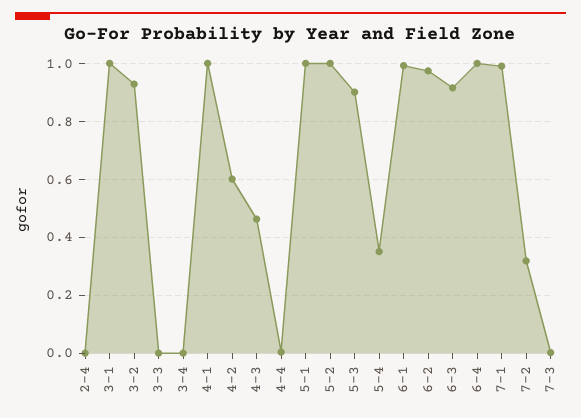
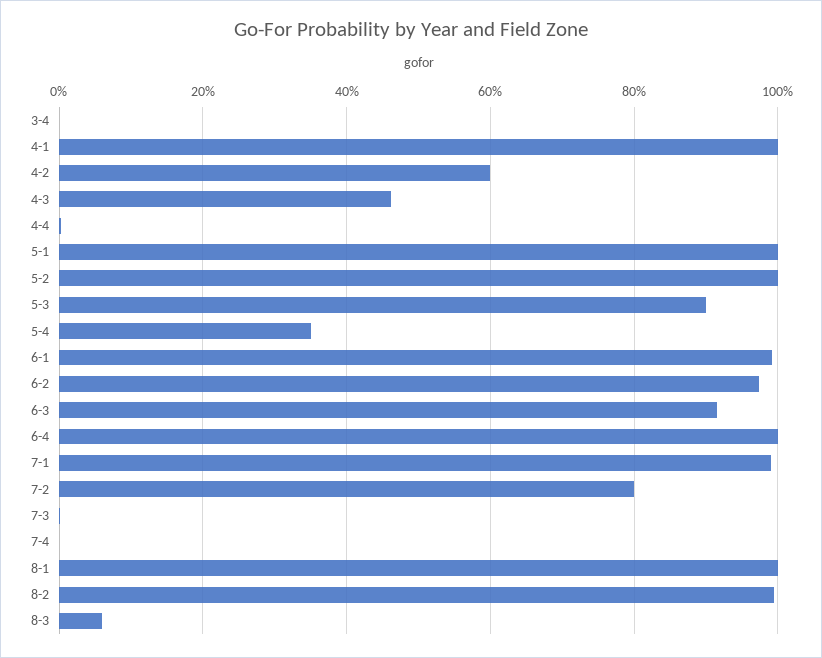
2-4: 0 -> none
3-1: 1 -> none
3-2: 0.925 -> none
3-3: 0 -> none
7-2: 0.325 -> 0.8
7-4: none -> 0
8-1: none -> 1
8-2: none -> 1
8-3: none -> 0.06

